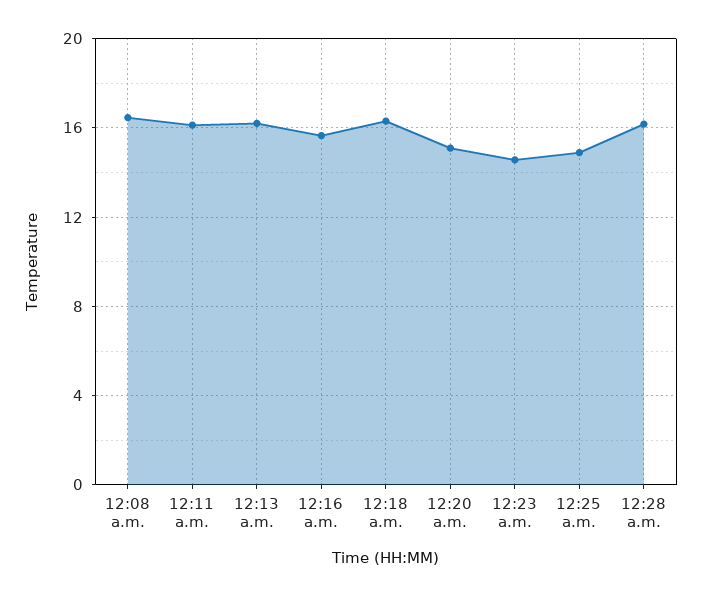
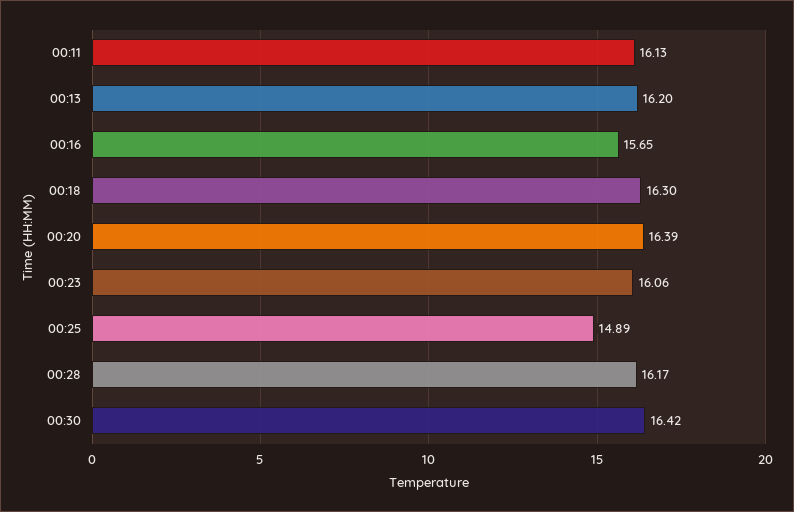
12:08 a.m.: 16.5 -> none
12:20 a.m.: 15 -> 16.39
12:23 a.m.: 14.5 -> 16.06
00:30: none -> 16.42

